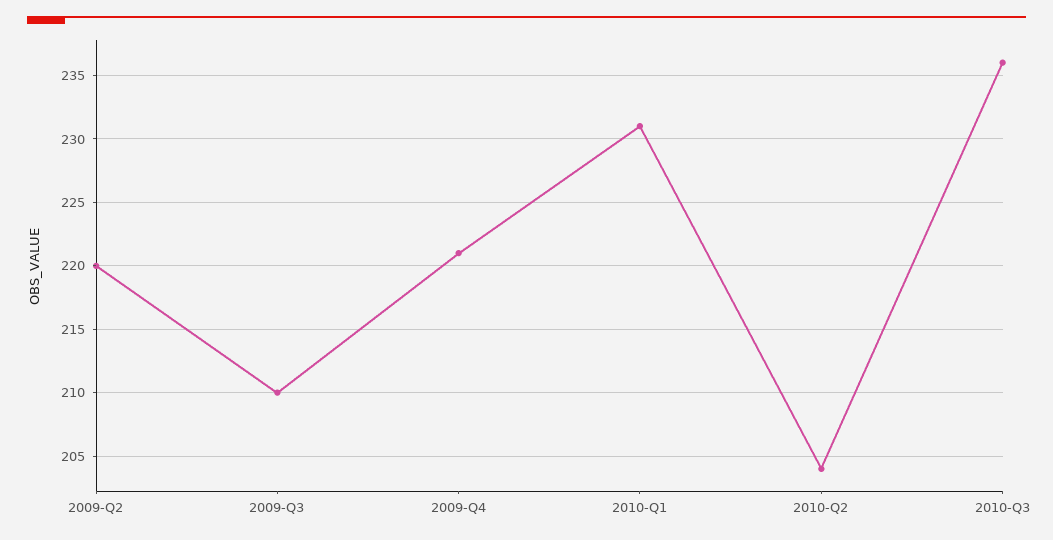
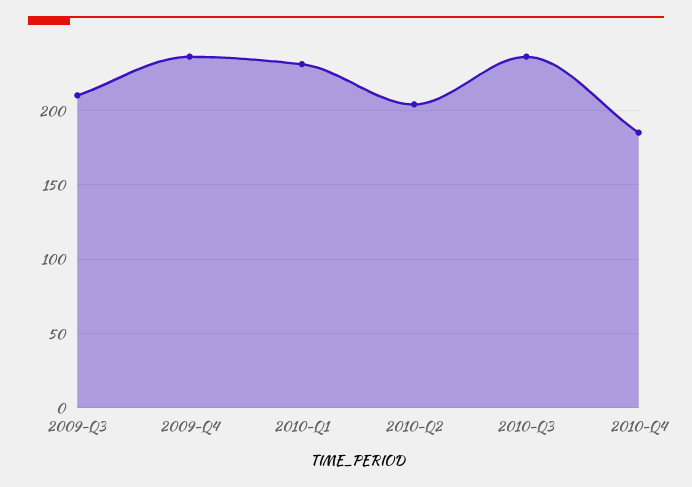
2009-Q2: 220 -> none
2009-Q4: 221 -> 235
2010-Q4: none -> 185

